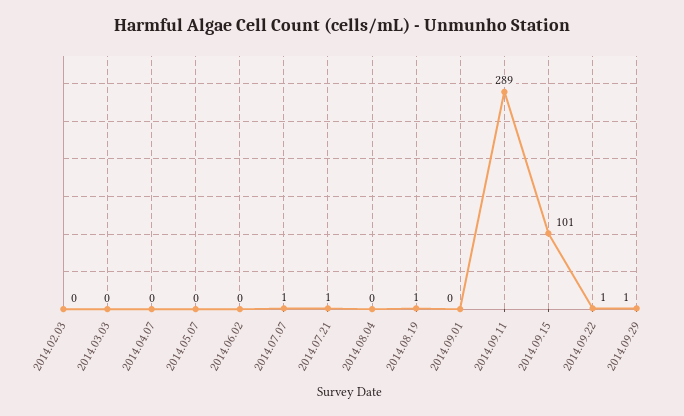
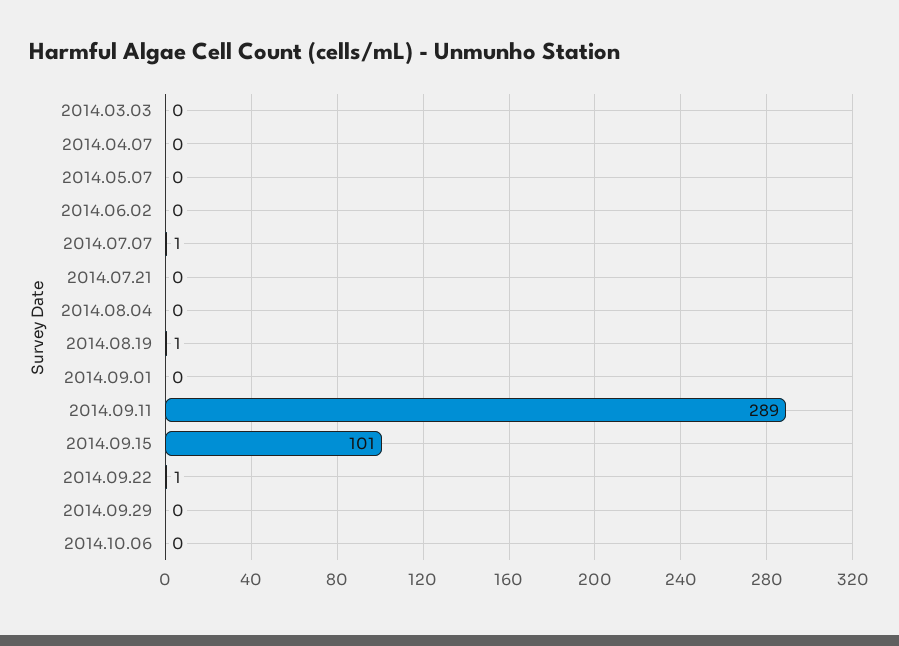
2014.02.03: 0 -> none
2014.07.21: 1 -> 0
2014.09.29: 1 -> 0
2014.10.06: none -> 0

